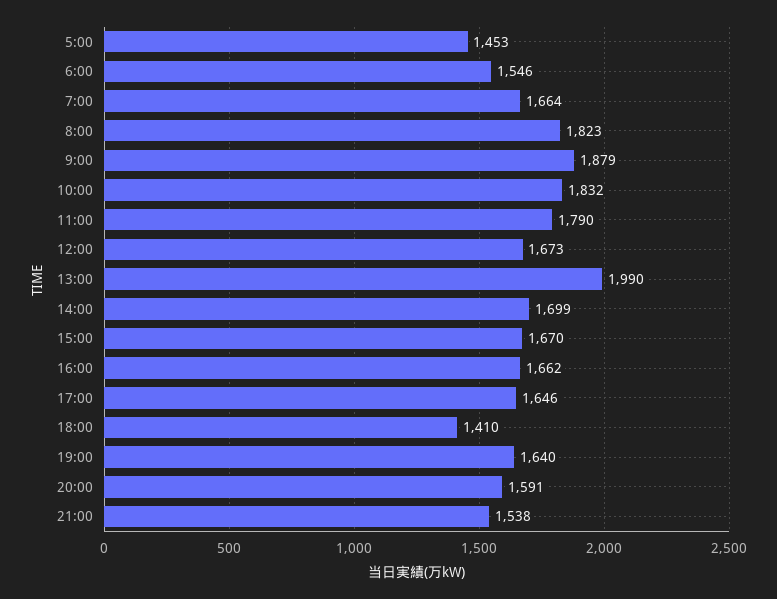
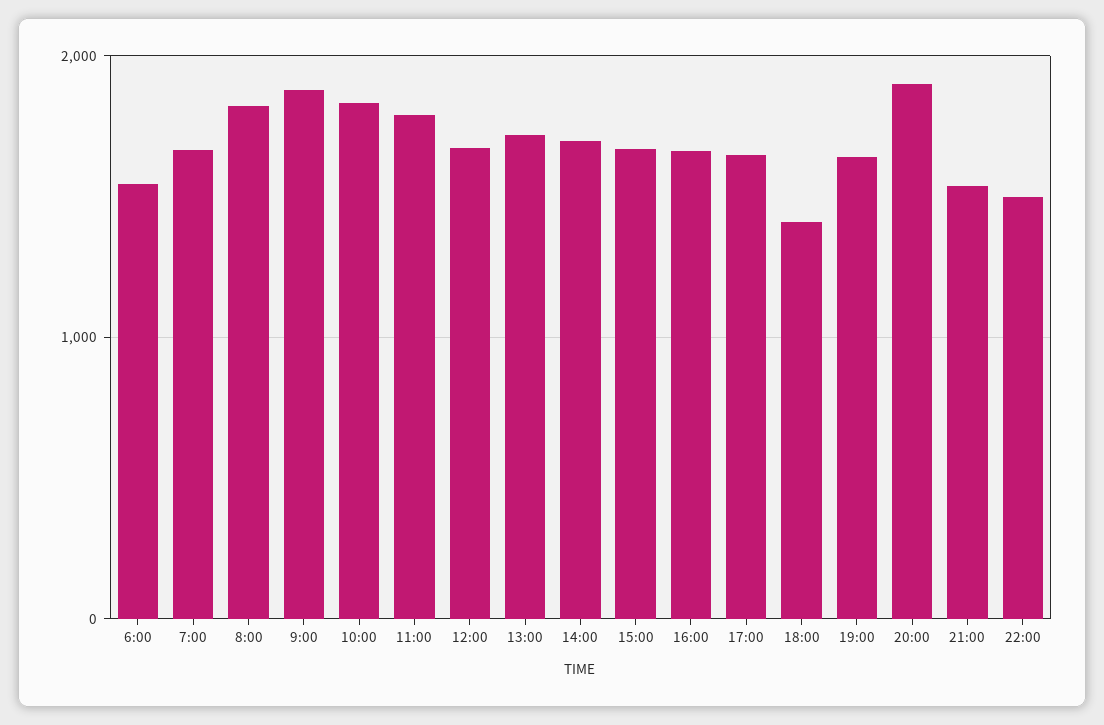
5:00: 1453 -> none
13:00: 1990 -> 1700
20:00: 1591 -> 1900
22:00: none -> 1500

